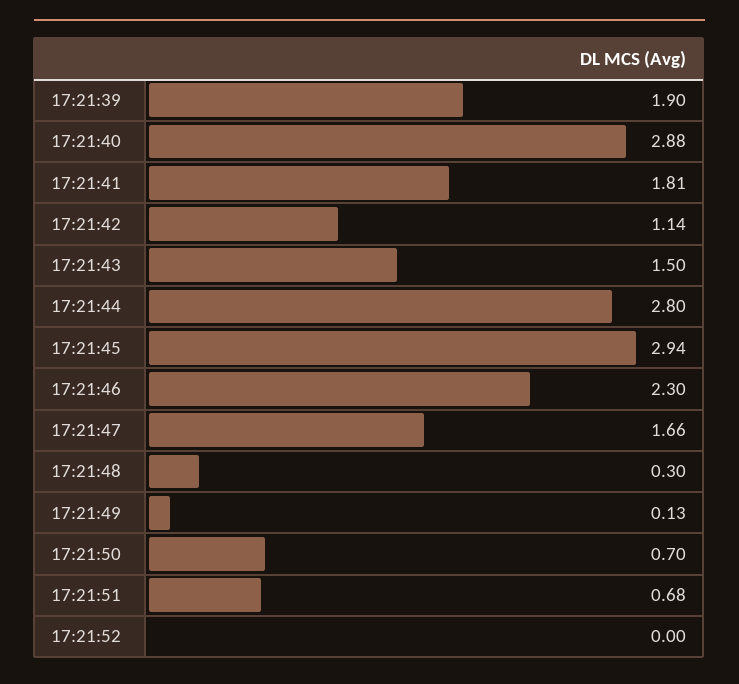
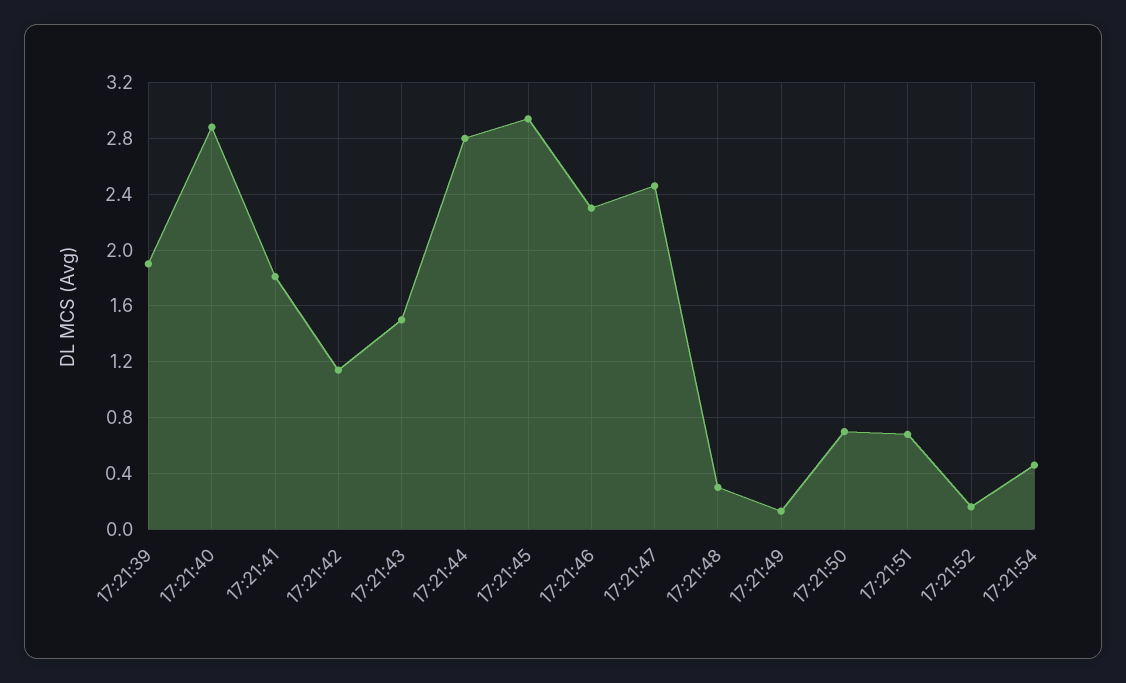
17:21:47: 1.66 -> 2.45
17:21:52: 0 -> 0.15
17:21:54: none -> 0.45

